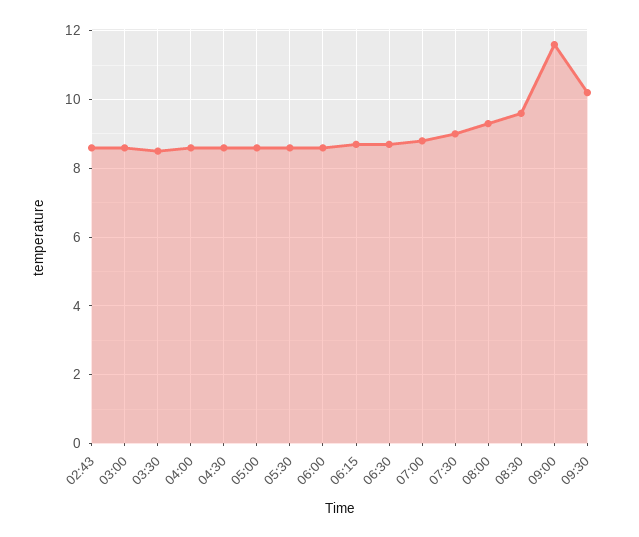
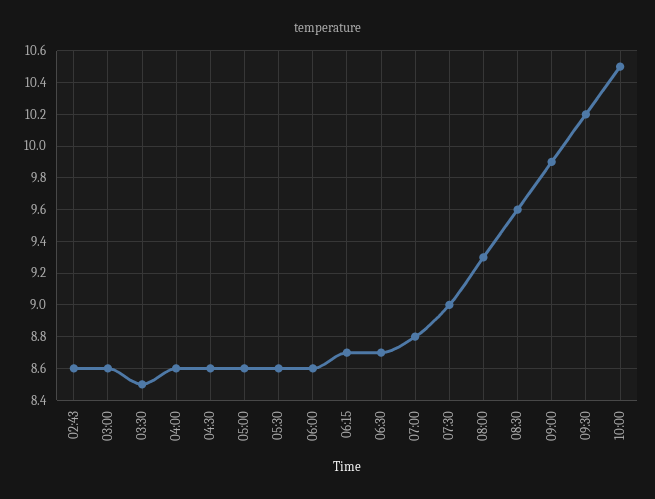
09:00: 11.5 -> 9.9
10:00: none -> 10.5

